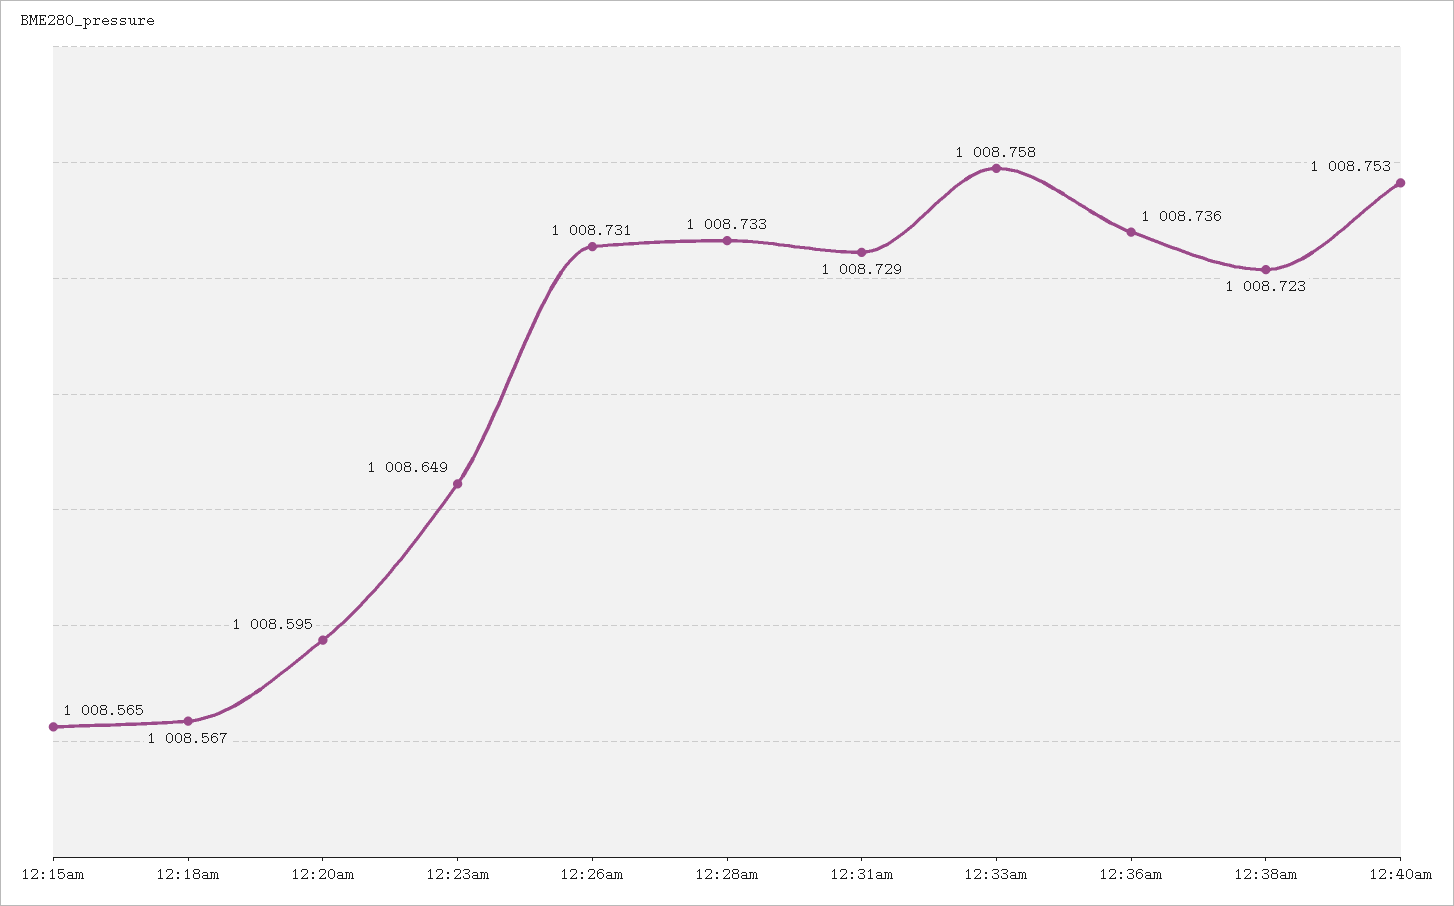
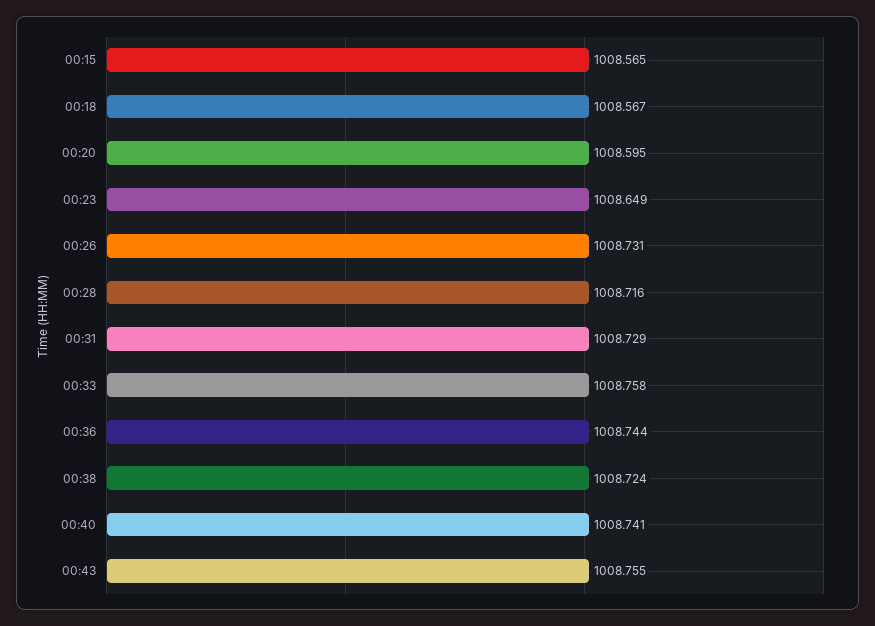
12:28am: 1008.733 -> 1008.716
12:36am: 1008.736 -> 1008.744
12:38am: 1008.723 -> 1008.724
12:40am: 1008.753 -> 1008.741
00:43: none -> 1008.755

